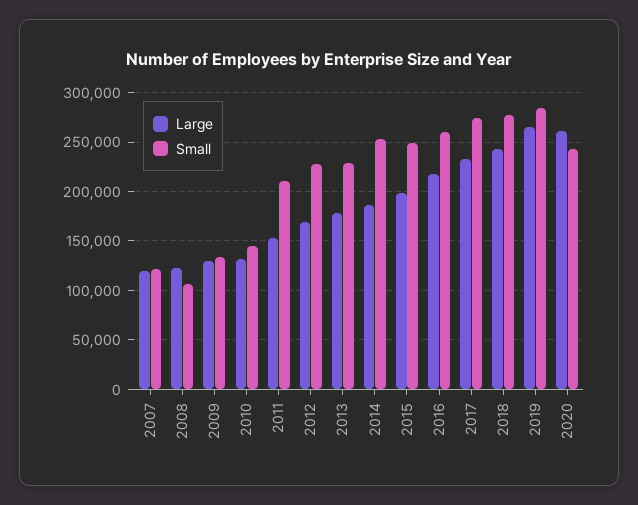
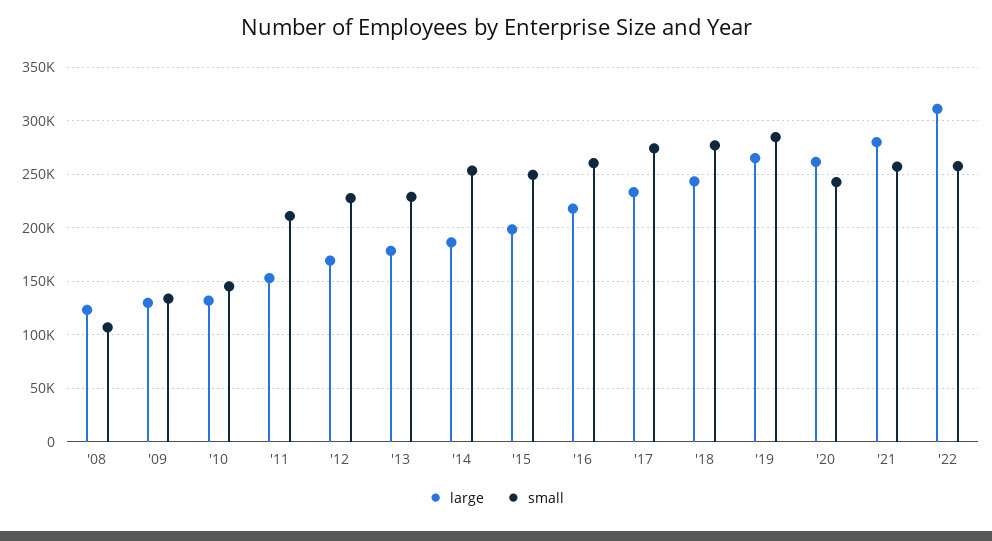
Large, 2007: 120000 -> none
Small, 2007: 120000 -> none
Large, '21: none -> 280000
Small, '21: none -> 260000
Large, '22: none -> 310000
Small, '22: none -> 260000

